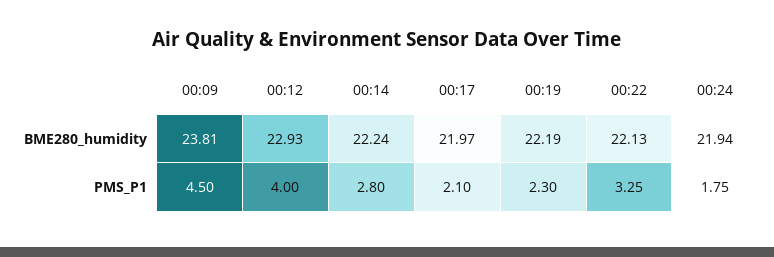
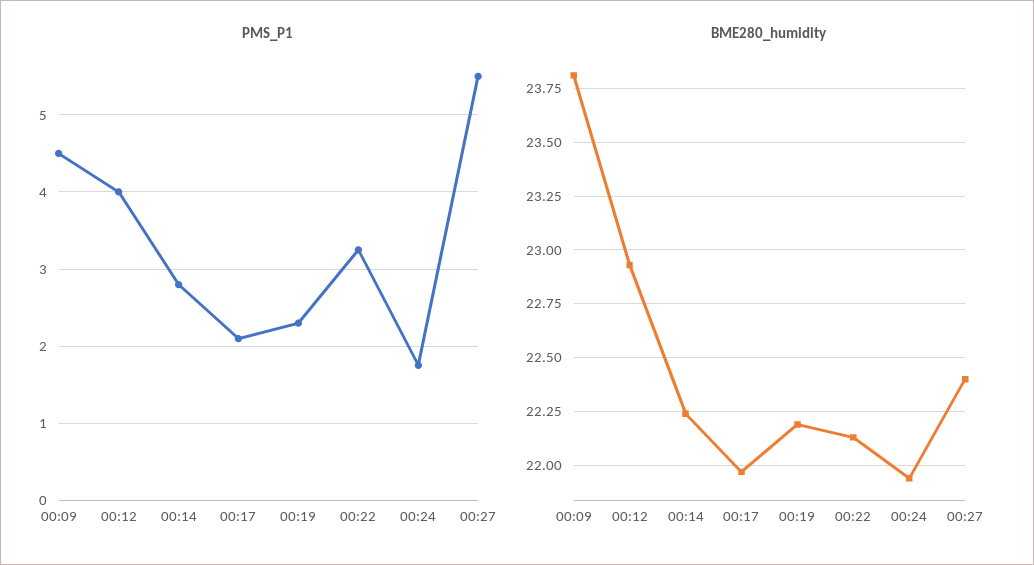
PMS_P1, 00:27: none -> 5.5
BME280_humidity, 00:27: none -> 22.4

